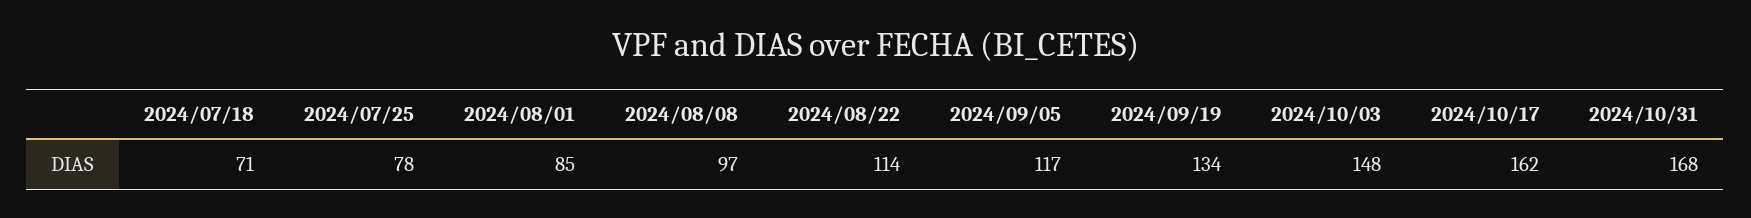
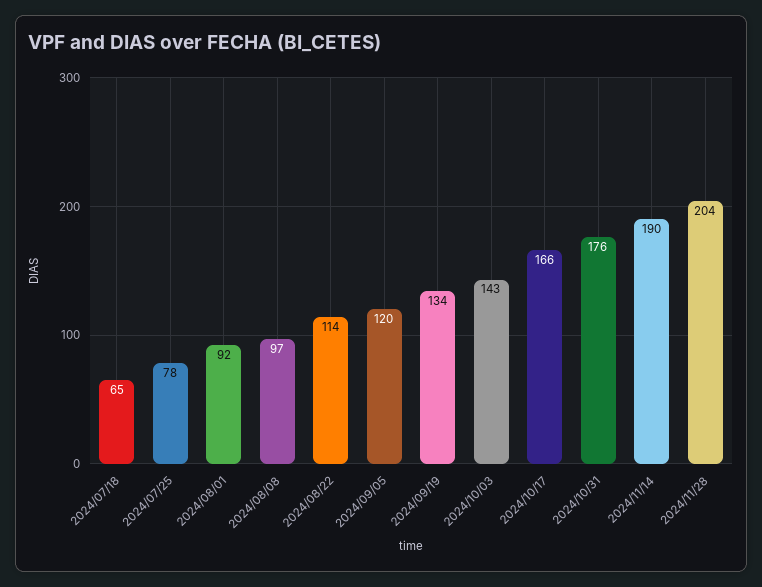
2024/07/18: 71 -> 65
2024/08/01: 85 -> 92
2024/09/05: 117 -> 120
2024/10/03: 148 -> 143
2024/10/17: 162 -> 166
2024/10/31: 168 -> 176
2024/11/14: none -> 190
2024/11/28: none -> 204

